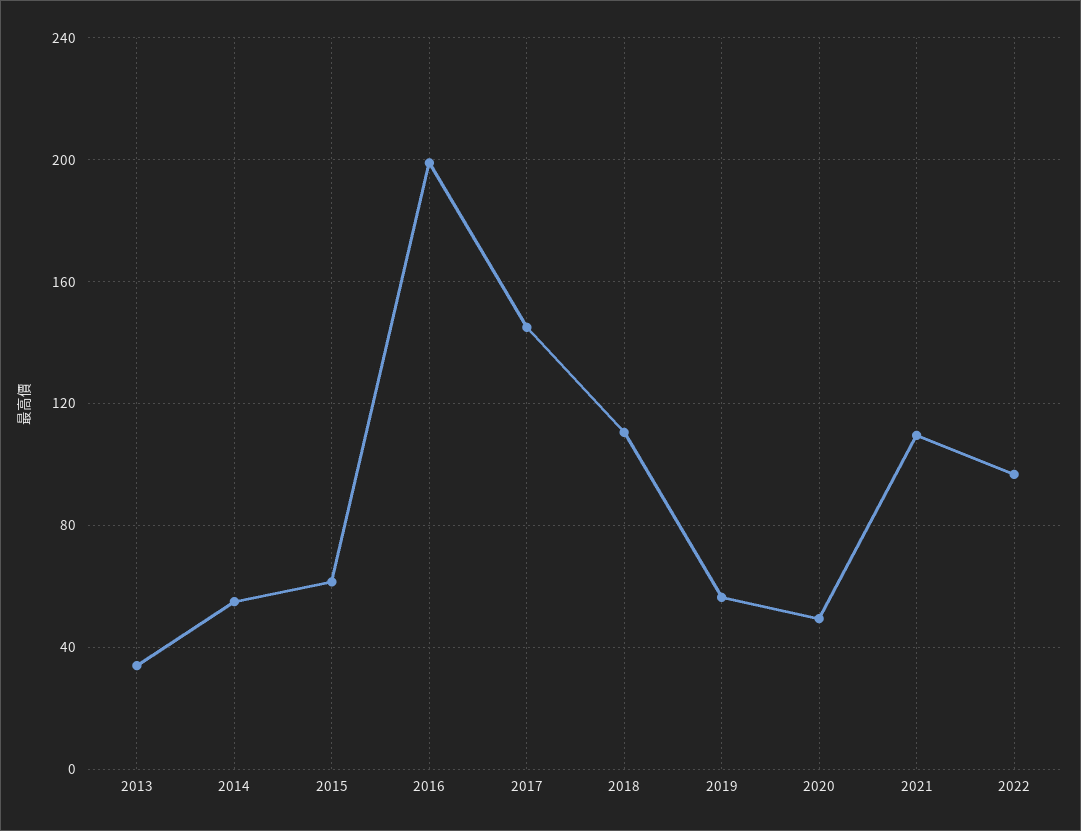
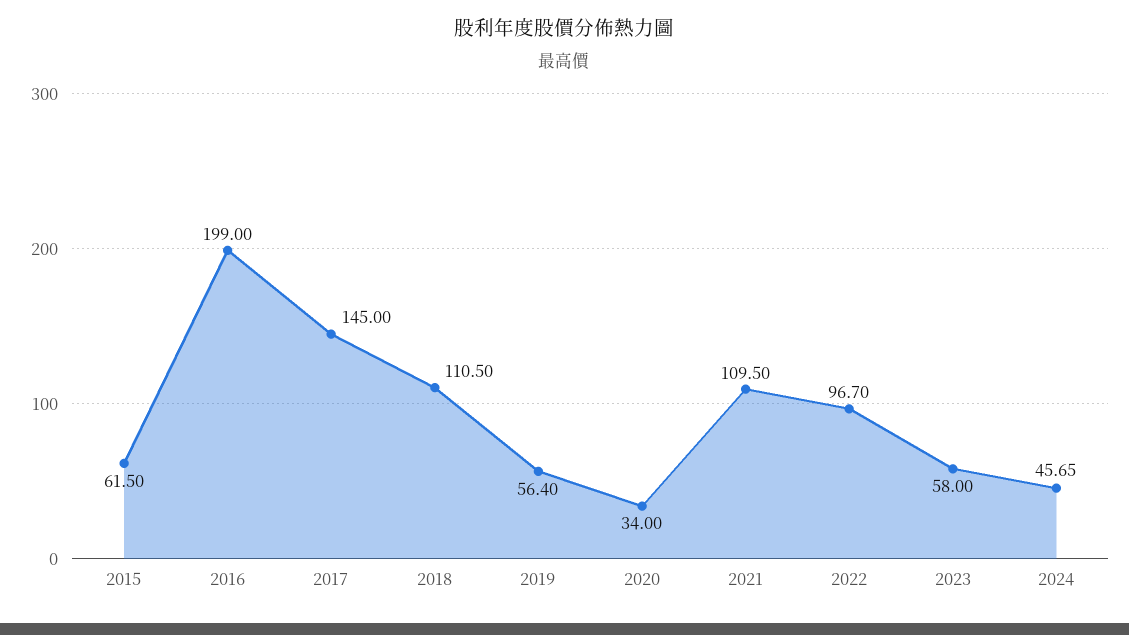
2013: 35 -> none
2014: 55 -> none
2020: 50 -> 34
2023: none -> 58
2024: none -> 45.65

